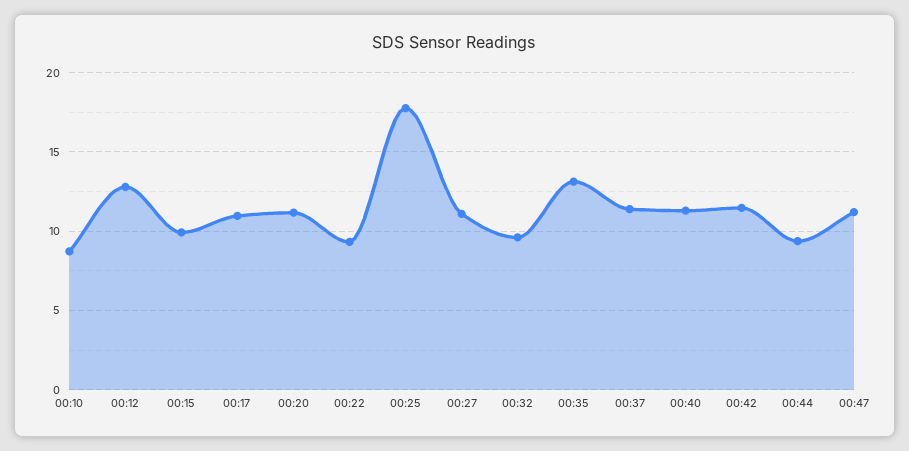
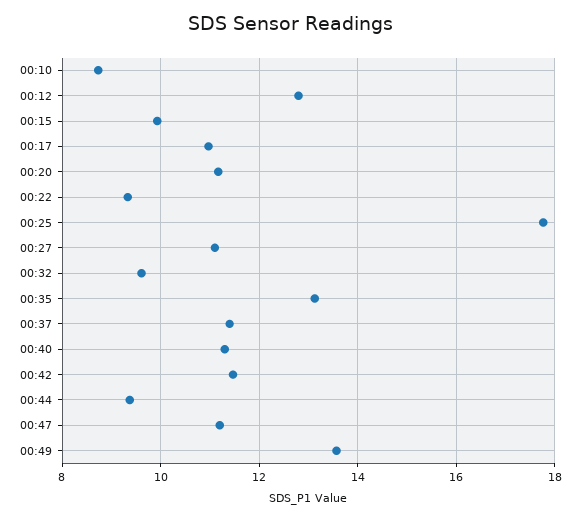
00:49: none -> 13.6

